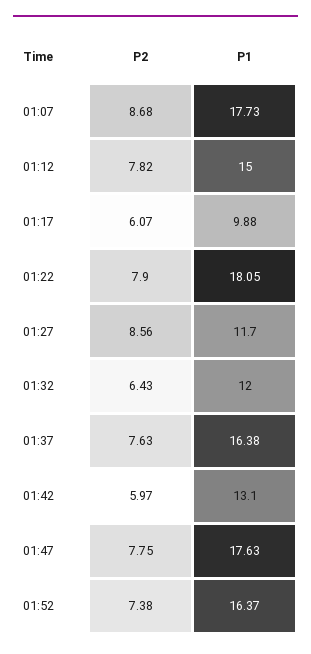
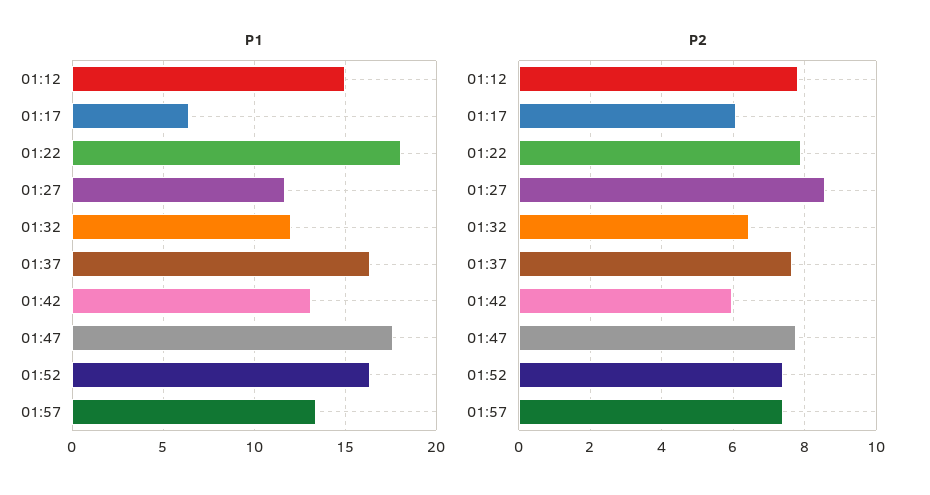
P2, 01:07: 8.68 -> none
P1, 01:07: 17.73 -> none
P1, 01:17: 9.88 -> 6.5
P1, 01:57: none -> 13.5
P2, 01:57: none -> 7.4

